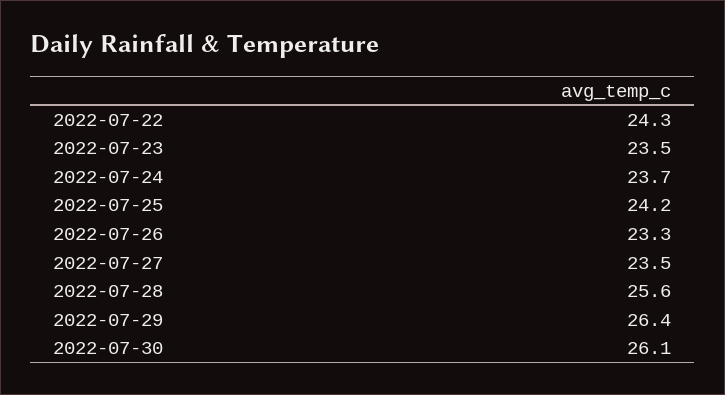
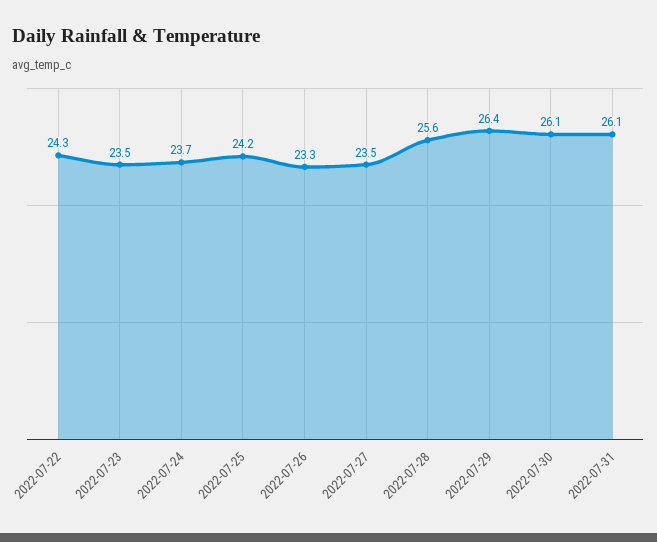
2022-07-31: none -> 26.1

